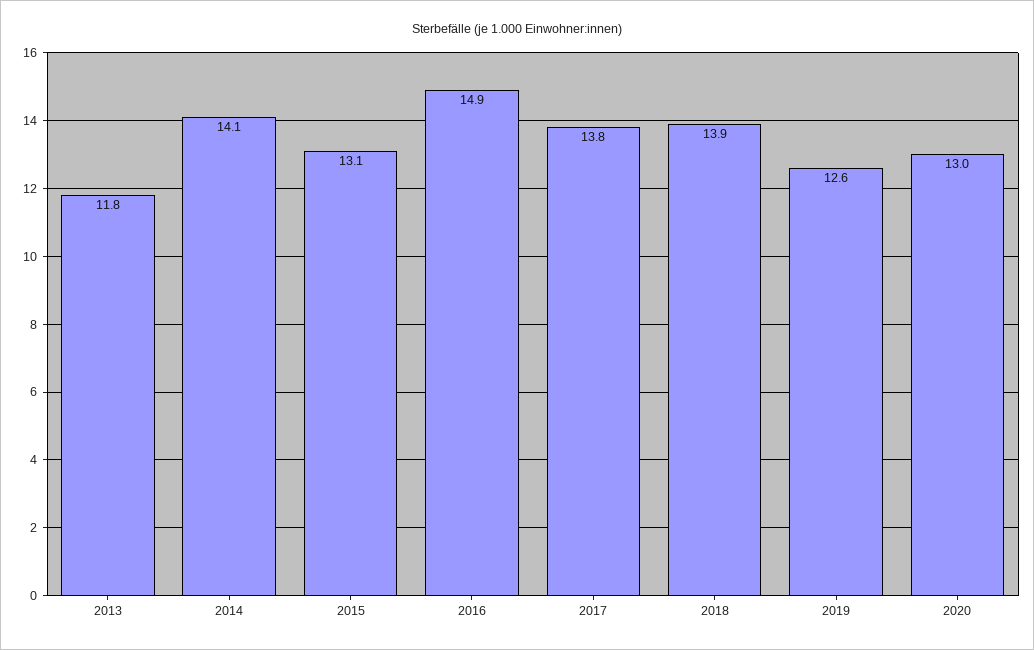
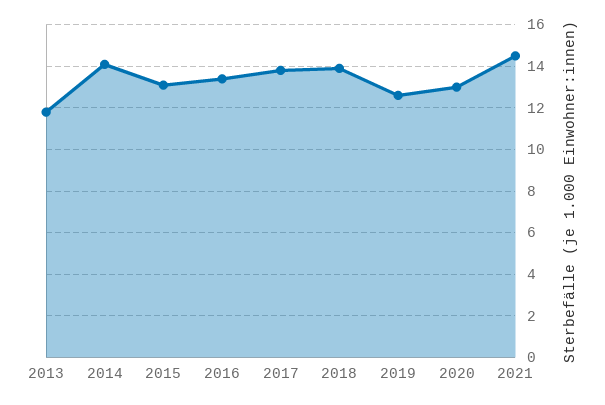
2016: 14.9 -> 13.5
2021: none -> 14.5

